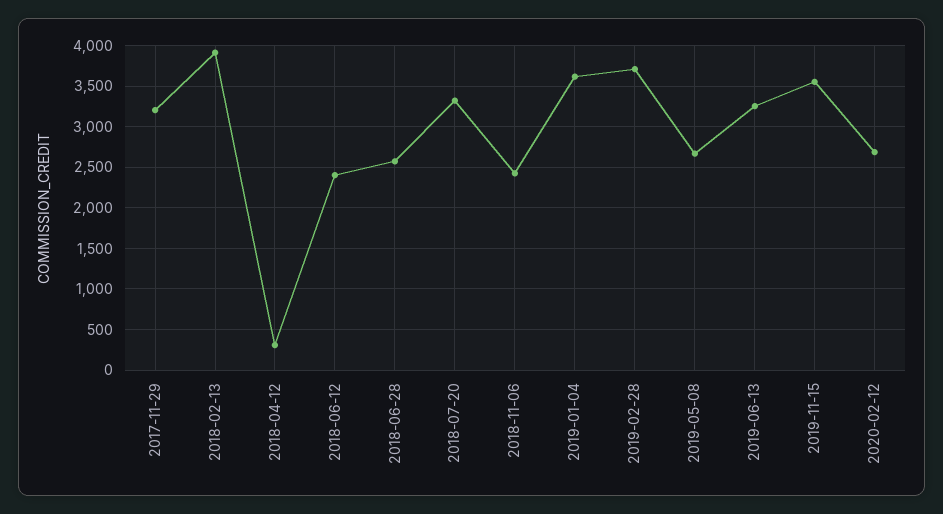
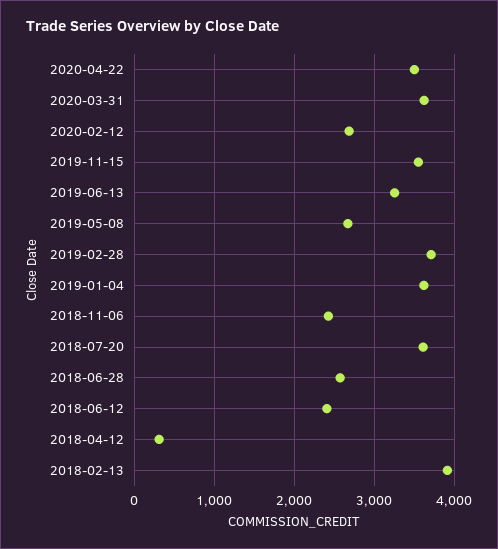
2017-11-29: 3200 -> none
2018-07-20: 3300 -> 3600
2020-04-22: none -> 3500
2020-03-31: none -> 3600

